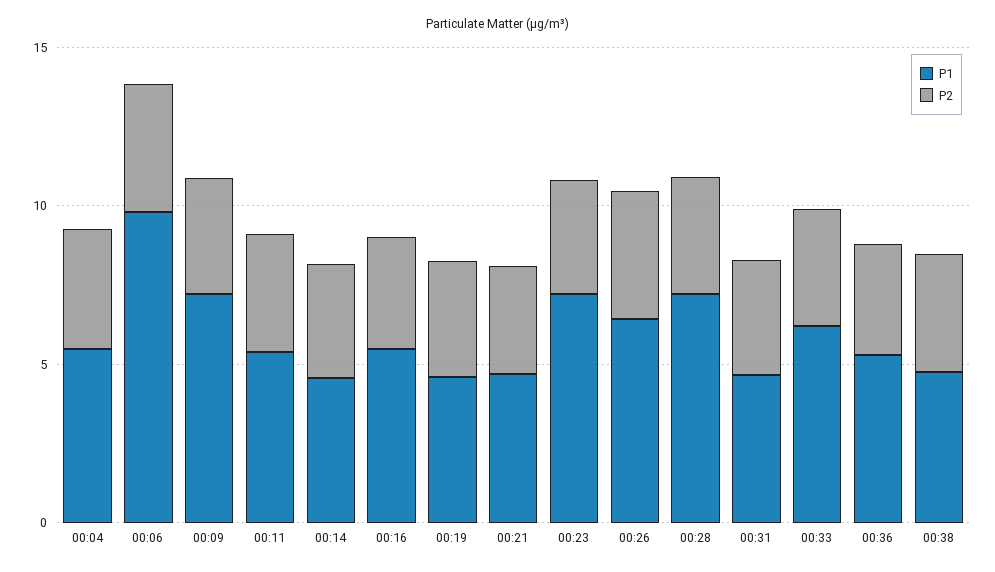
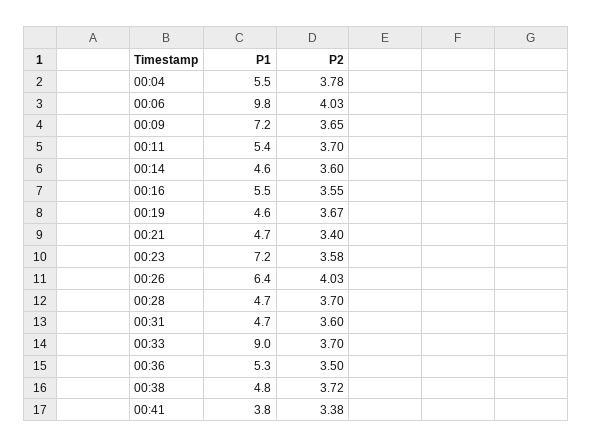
P1, 00:28: 7 -> 4.7
P1, 00:33: 6 -> 9
P1, 00:41: none -> 3.8
P2, 00:41: none -> 3.38

